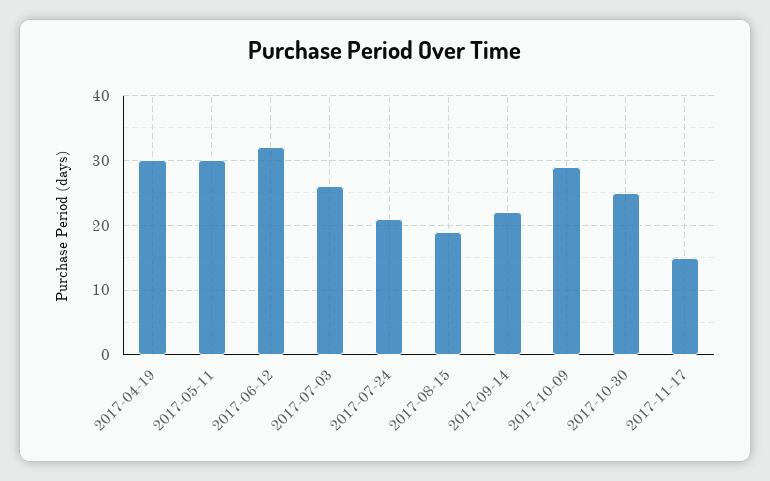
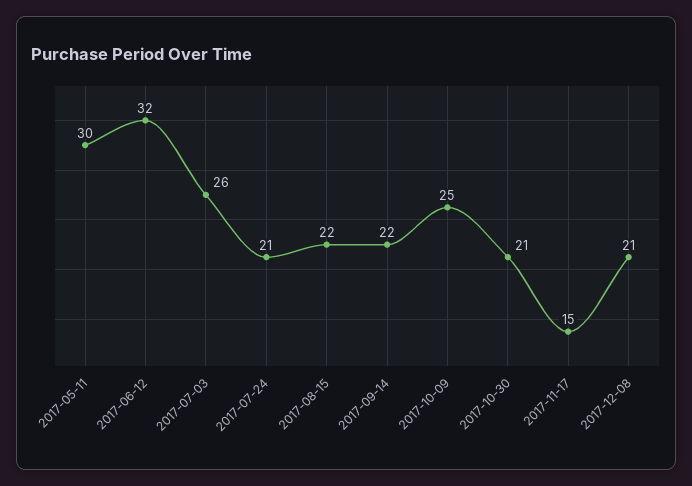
2017-04-19: 30 -> none
2017-08-15: 19 -> 22
2017-10-09: 29 -> 25
2017-10-30: 25 -> 21
2017-12-08: none -> 21

